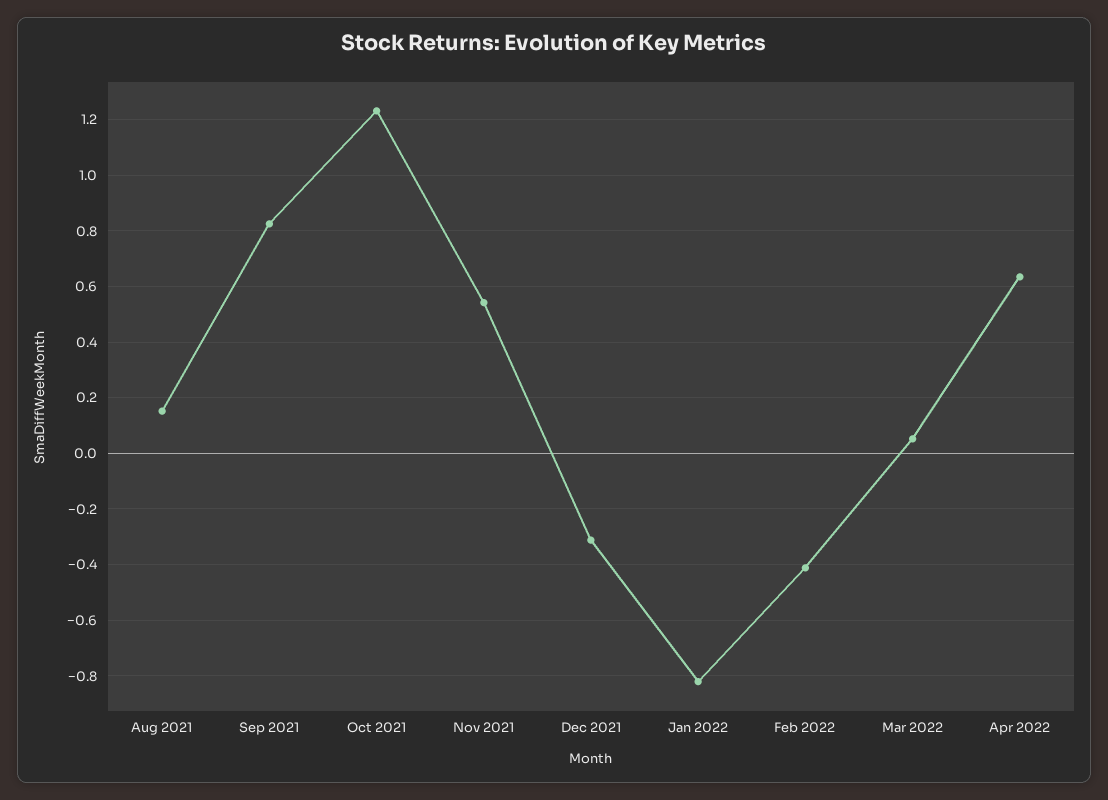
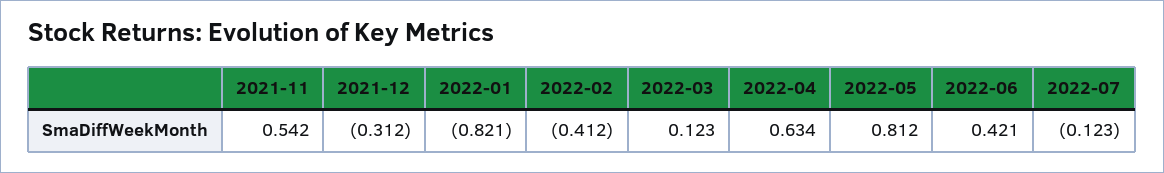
Aug 2021: 0.15 -> none
Sep 2021: 0.825 -> none
Oct 2021: 1.225 -> none
Mar 2022: 0.05 -> 0.123
2022-05: none -> 0.812
2022-06: none -> 0.421
2022-07: none -> -0.123

